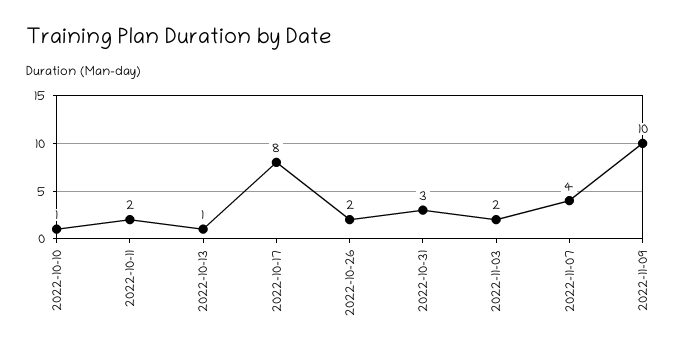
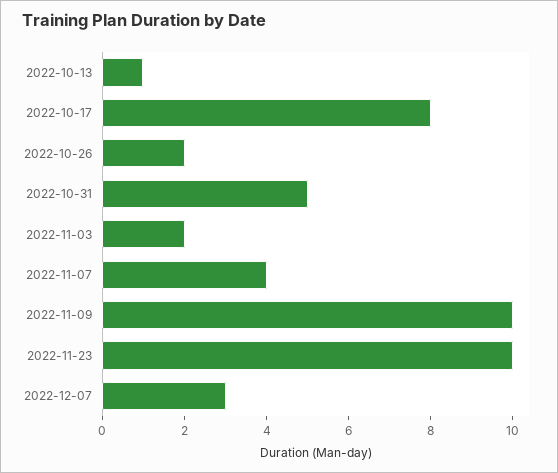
2022-10-10: 1 -> none
2022-10-11: 2 -> none
2022-10-31: 3 -> 5
2022-11-23: none -> 10
2022-12-07: none -> 3

